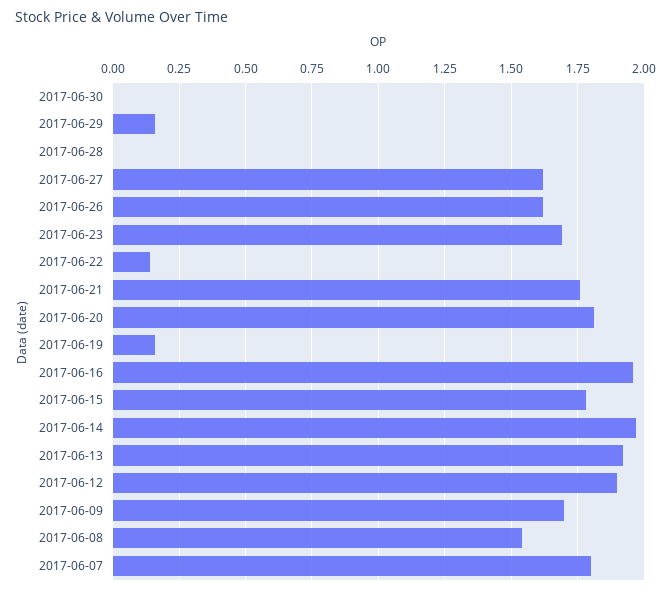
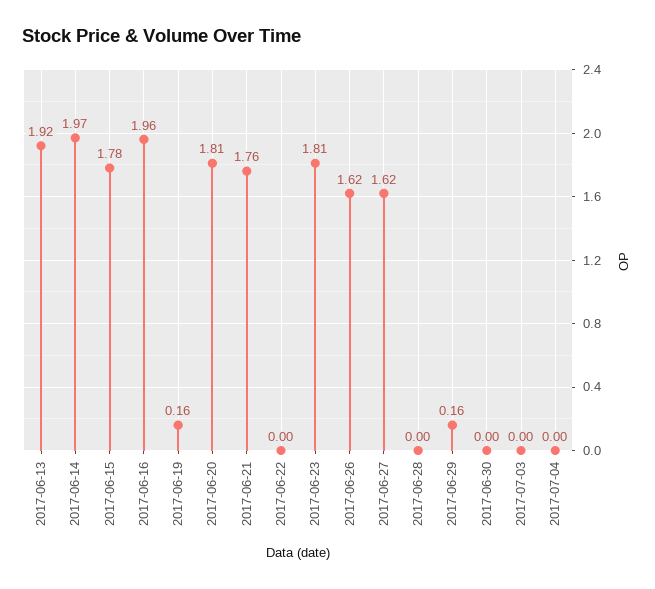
2017-06-23: 1.7 -> 1.81
2017-06-22: 0.15 -> 0
2017-06-12: 1.9 -> none
2017-06-09: 1.7 -> none
2017-06-08: 1.55 -> none
2017-06-07: 1.8 -> none
2017-07-03: none -> 0
2017-07-04: none -> 0

